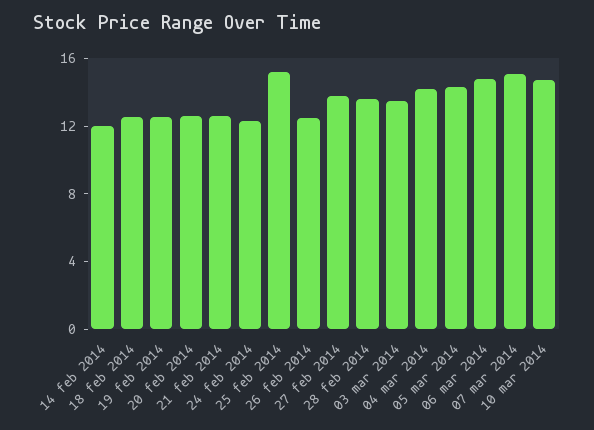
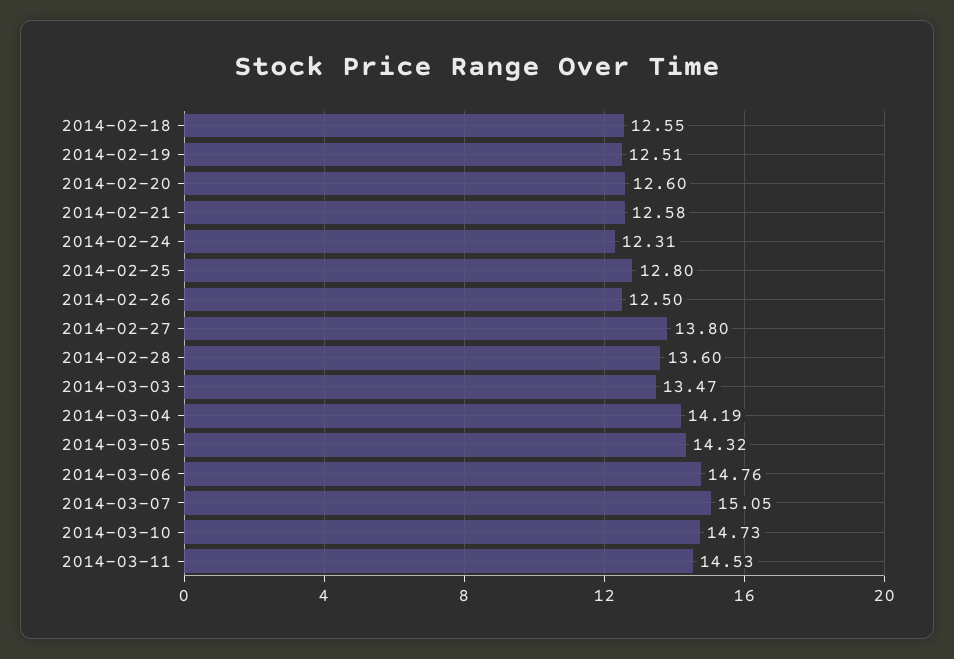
14 feb 2014: 12 -> none
25 feb 2014: 15 -> 12.8
2014-03-11: none -> 14.53

